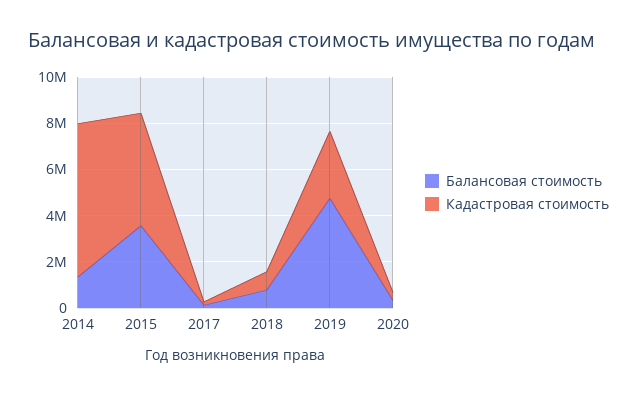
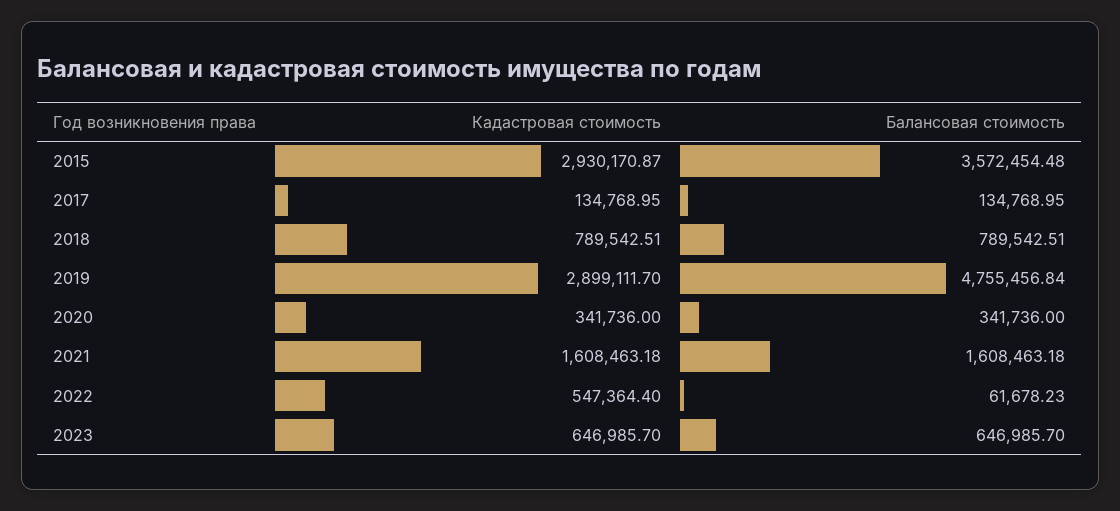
Балансовая стоимость, 2014: 1500000 -> none
Кадастровая стоимость, 2014: 6500000 -> none
Кадастровая стоимость, 2015: 5000000 -> 2930170.87
Кадастровая стоимость, 2021: none -> 1608463.18
Балансовая стоимость, 2021: none -> 1608463.18
Кадастровая стоимость, 2022: none -> 547364.4
Балансовая стоимость, 2022: none -> 61678.23
Кадастровая стоимость, 2023: none -> 646985.7
Балансовая стоимость, 2023: none -> 646985.7

